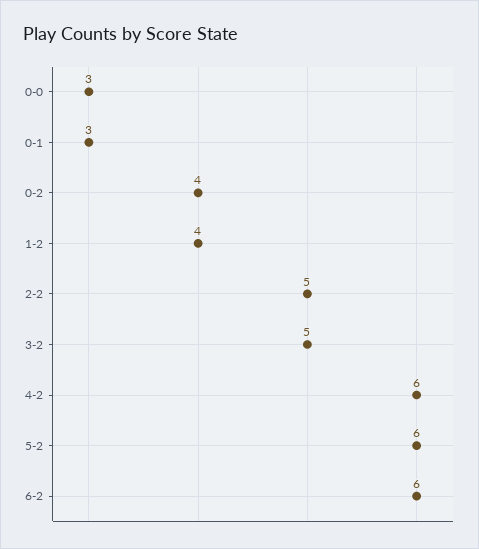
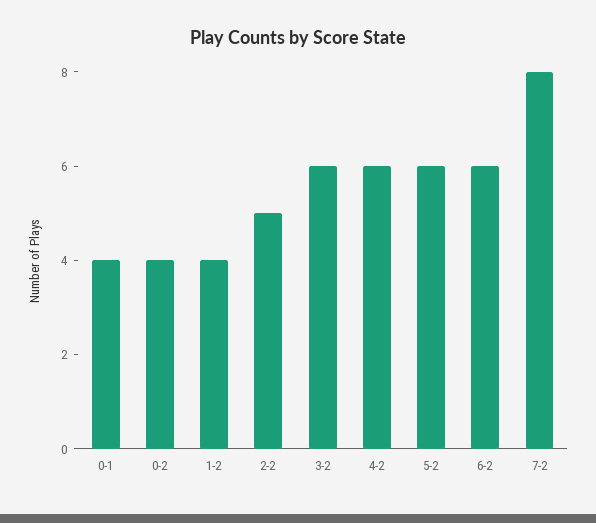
0-0: 3 -> none
0-1: 3 -> 4
3-2: 5 -> 6
7-2: none -> 8

